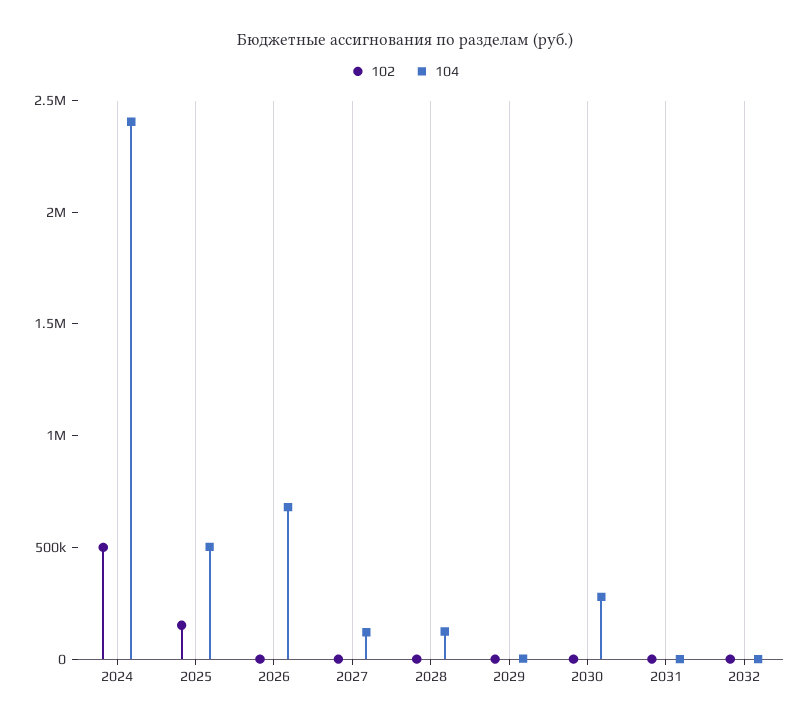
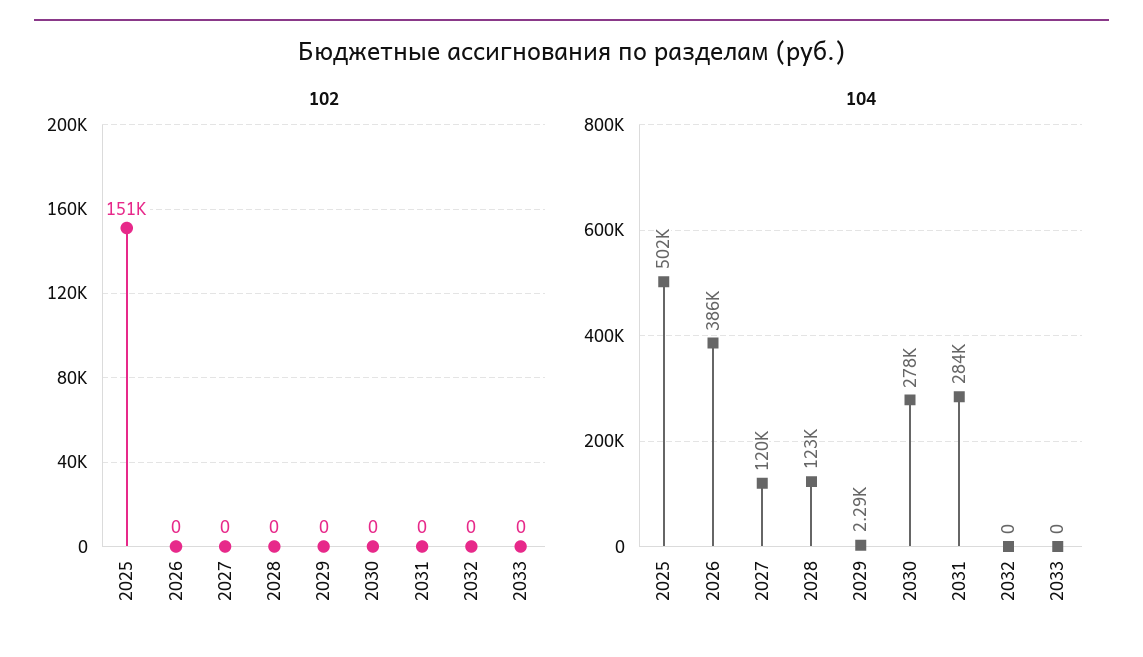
102, 2024: 500000 -> none
104, 2024: 2400000 -> none
104, 2026: 700000 -> 386000
104, 2031: 0 -> 284000
102, 2033: none -> 0
104, 2033: none -> 0

